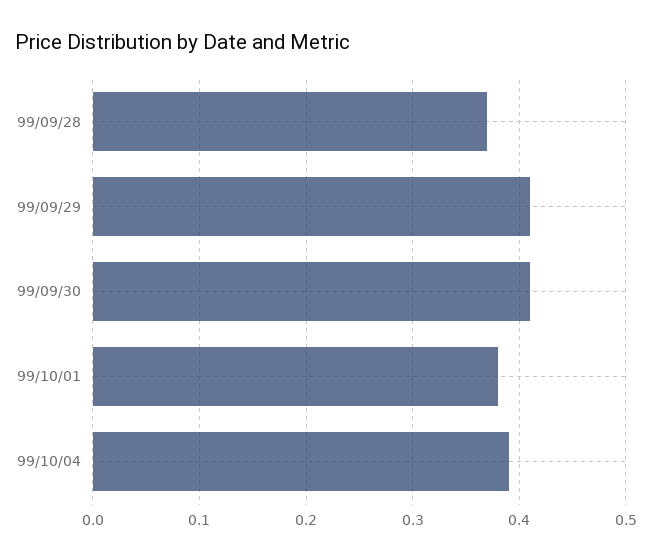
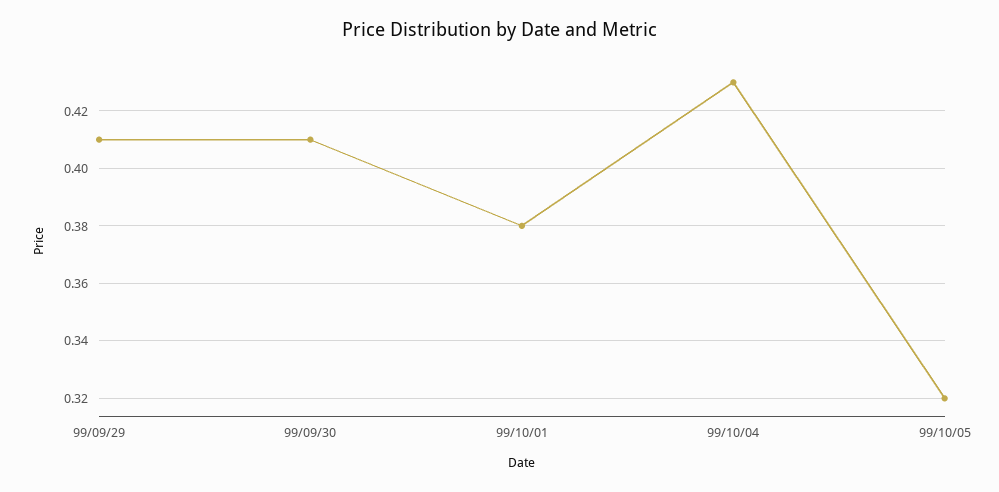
99/09/28: 0.37 -> none
99/10/04: 0.39 -> 0.43
99/10/05: none -> 0.32

